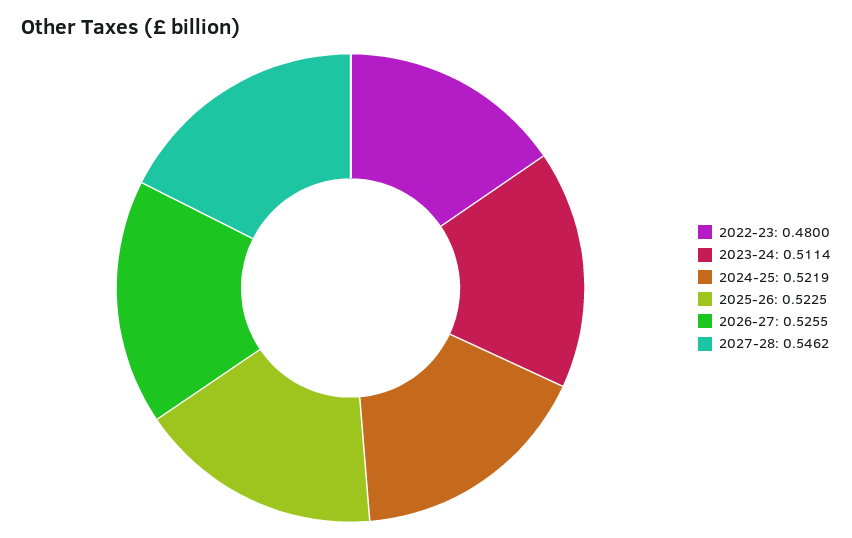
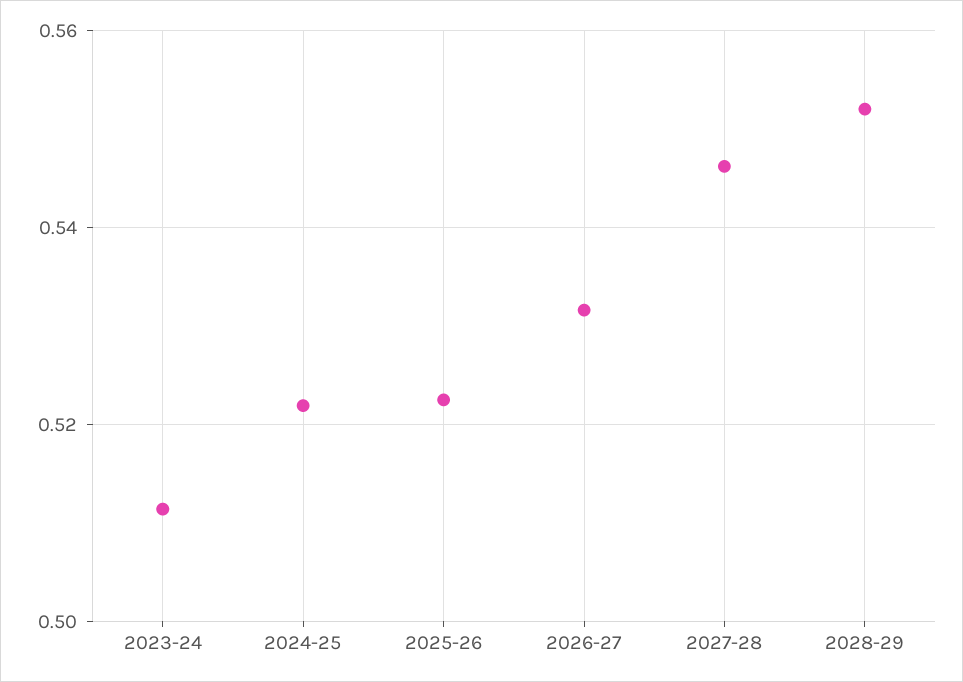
2022-23: 0.48 -> none
2026-27: 0.5255 -> 0.532
2028-29: none -> 0.552

